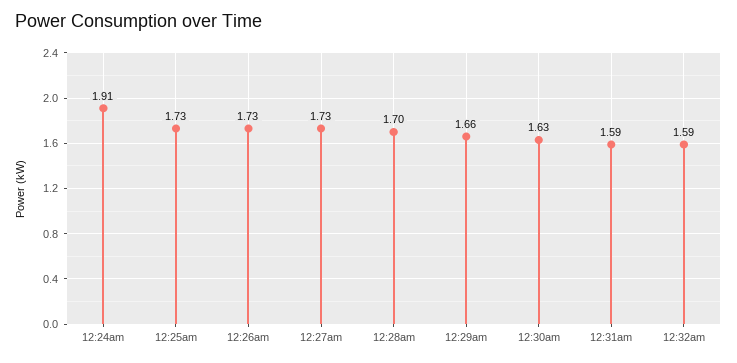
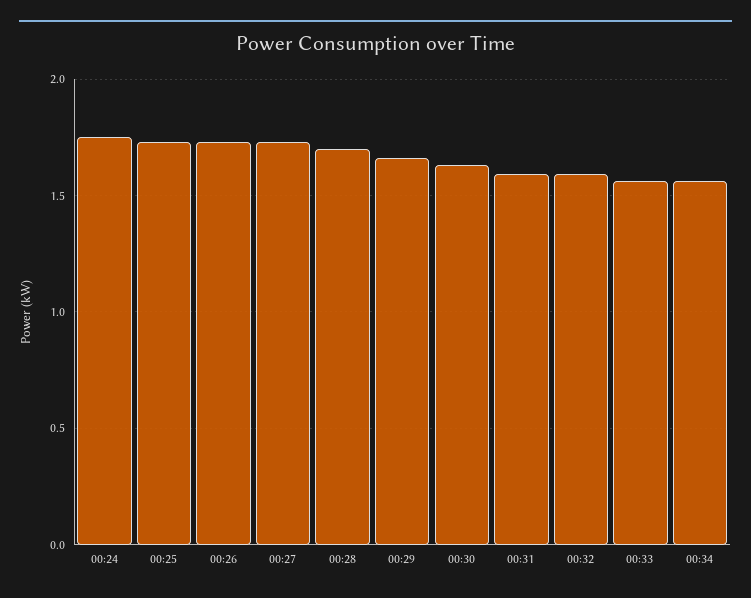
12:24am: 1.91 -> 1.75
00:33: none -> 1.55
00:34: none -> 1.55

